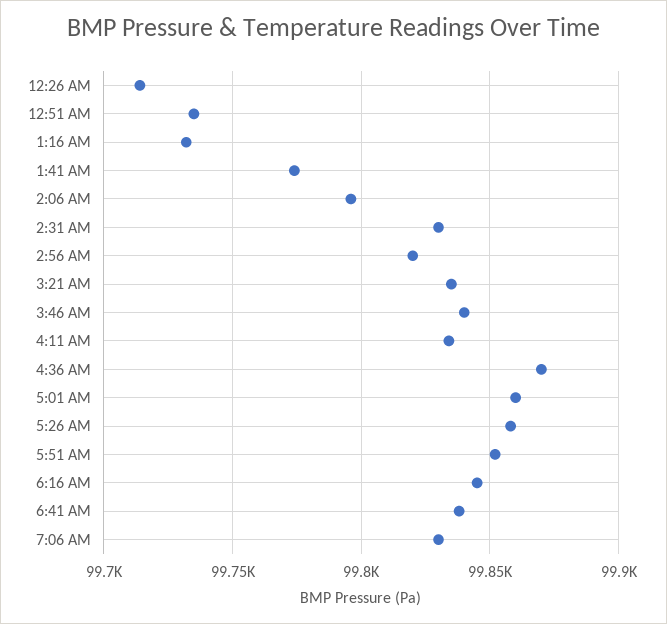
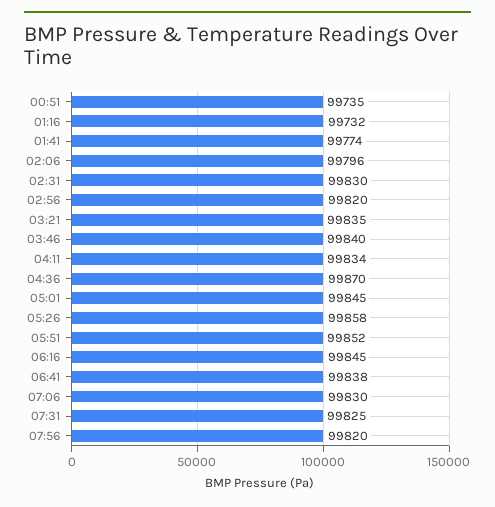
12:26 AM: 99715 -> none
5:01 AM: 99860 -> 99845
07:31: none -> 99825
07:56: none -> 99820

